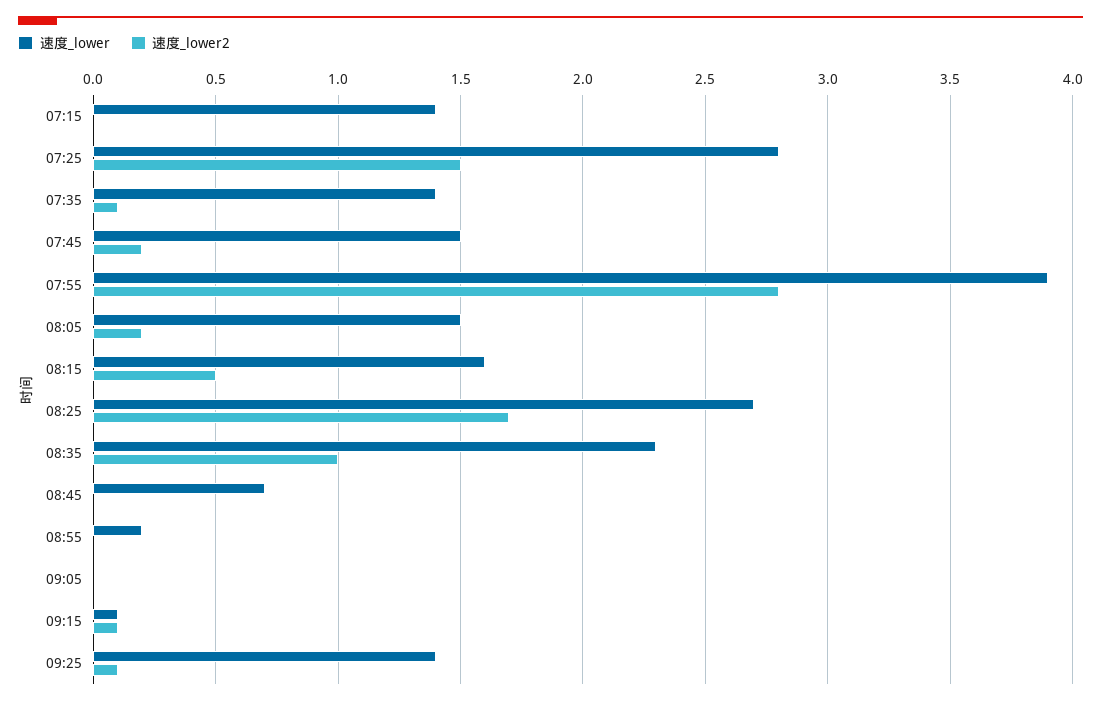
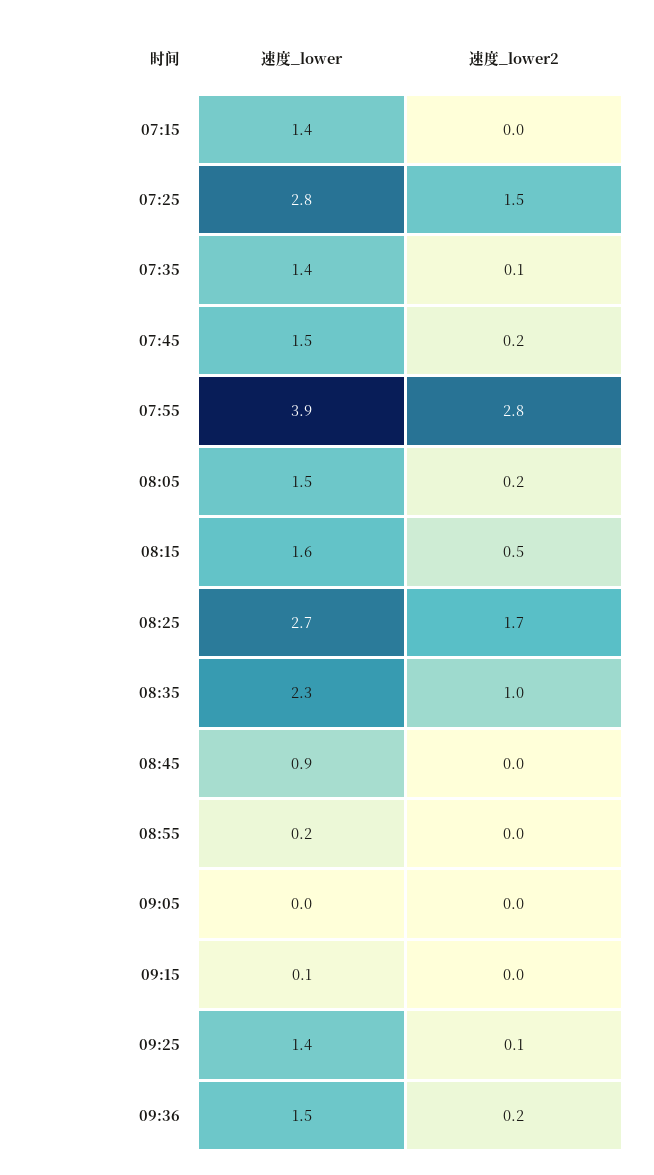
速度_lower, 08:45: 0.7 -> 0.9
速度_lower2, 09:15: 0.1 -> 0
速度_lower, 09:36: none -> 1.5
速度_lower2, 09:36: none -> 0.2

